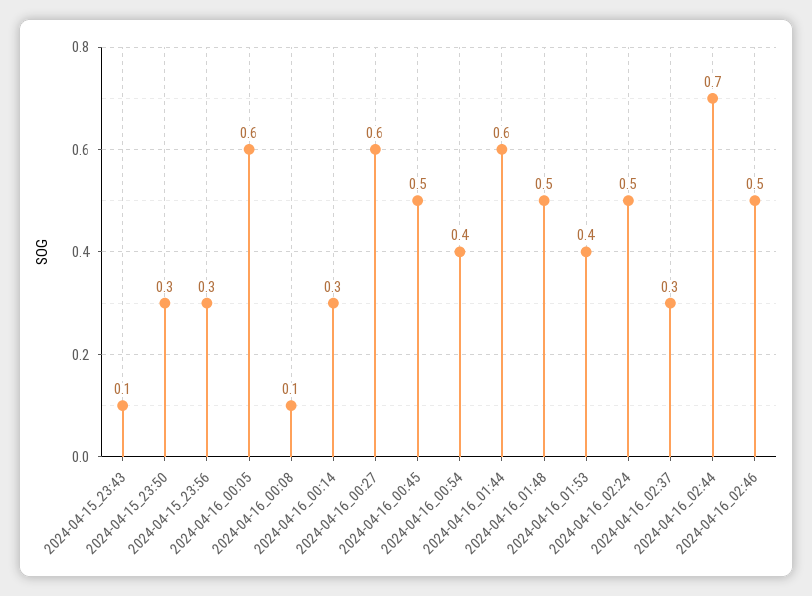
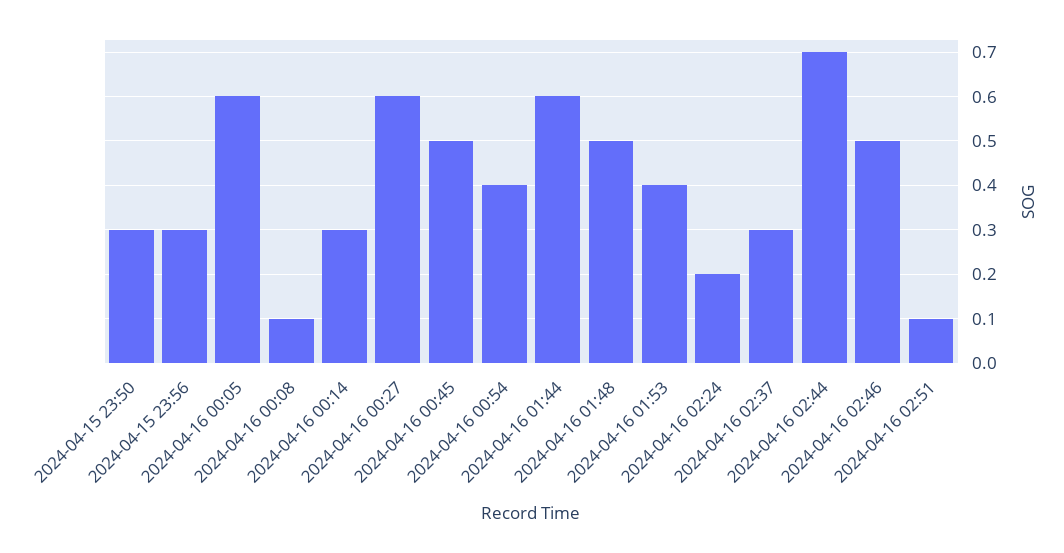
2024-04-15_23:43: 0.1 -> none
2024-04-16_02:24: 0.5 -> 0.2
2024-04-16 02:51: none -> 0.1

